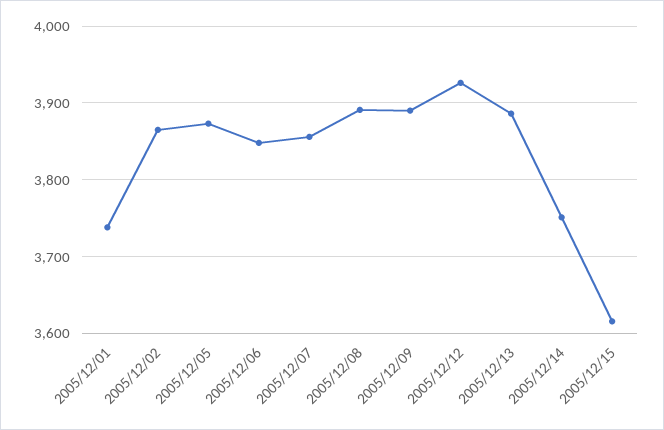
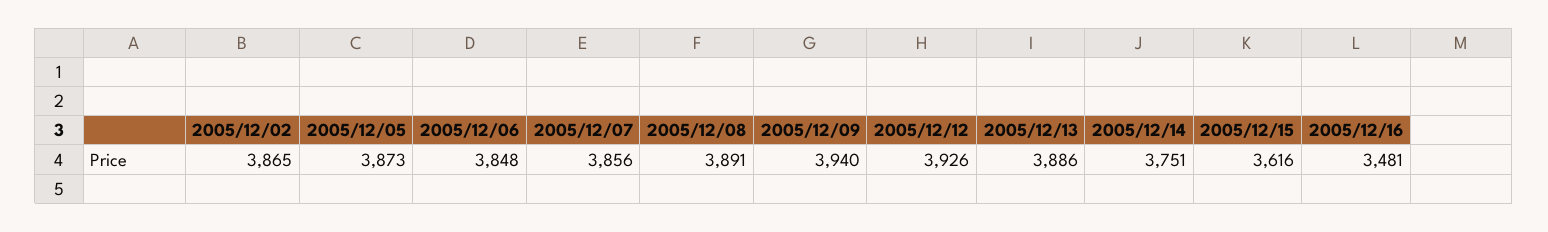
2005/12/01: 3740 -> none
2005/12/09: 3890 -> 3940
2005/12/16: none -> 3481

